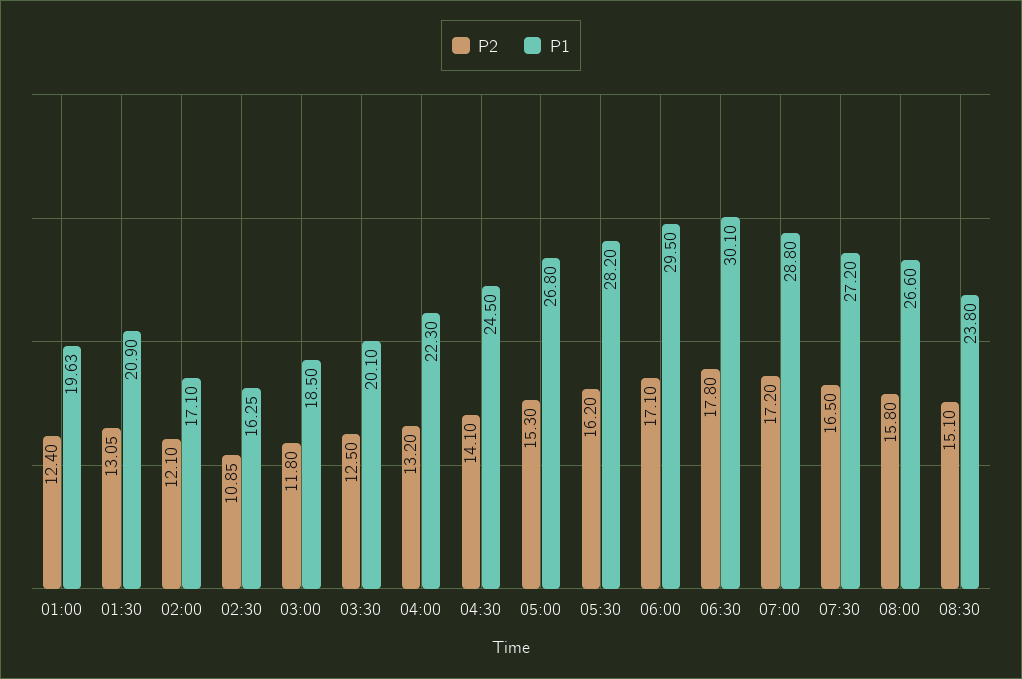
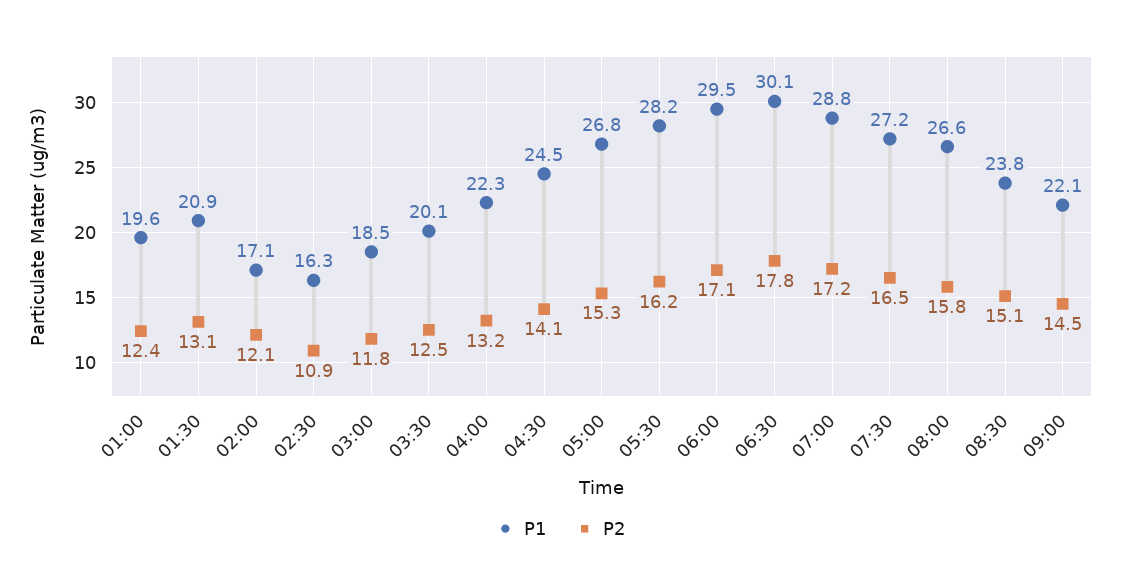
P1, 09:00: none -> 22.1
P2, 09:00: none -> 14.5

